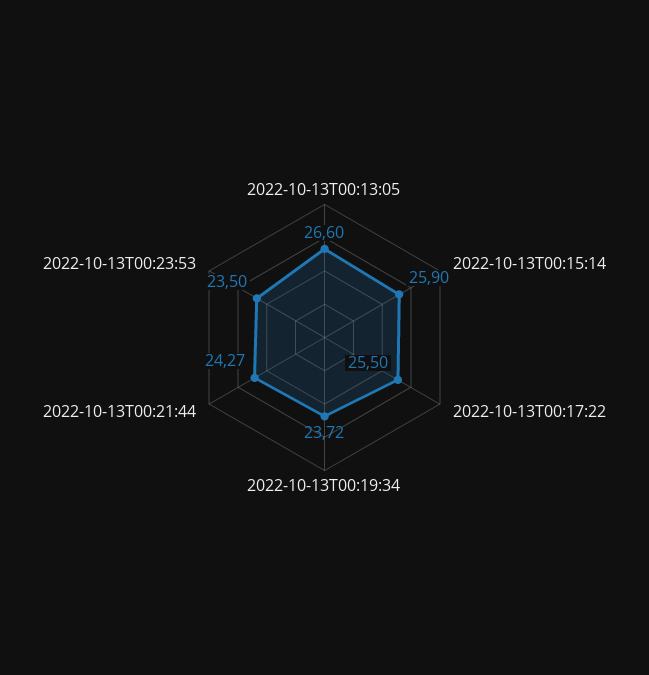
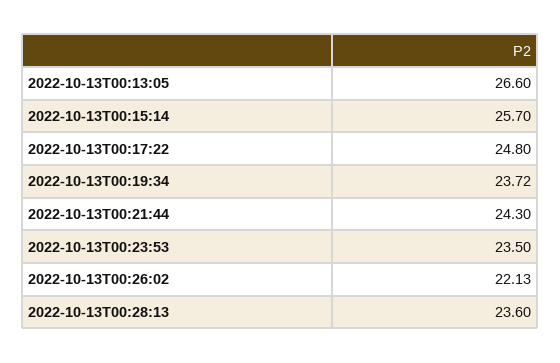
2022-10-13T00:15:14: 25.9 -> 25.7
2022-10-13T00:17:22: 25.5 -> 24.8
2022-10-13T00:21:44: 24.27 -> 24.3
2022-10-13T00:26:02: none -> 22.13
2022-10-13T00:28:13: none -> 23.6

